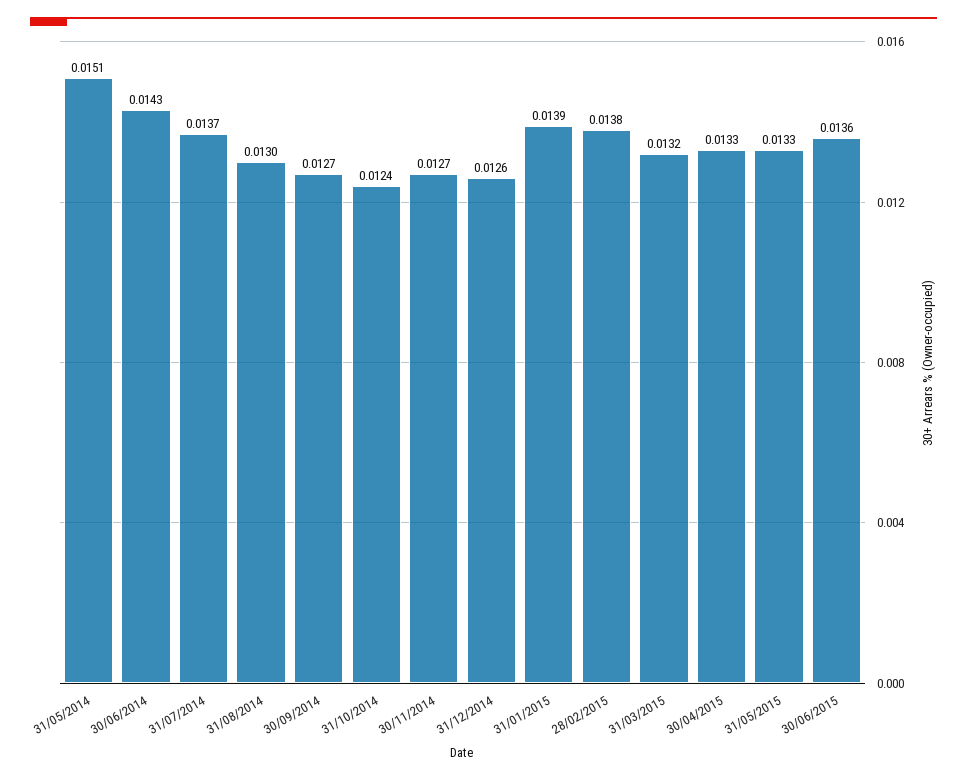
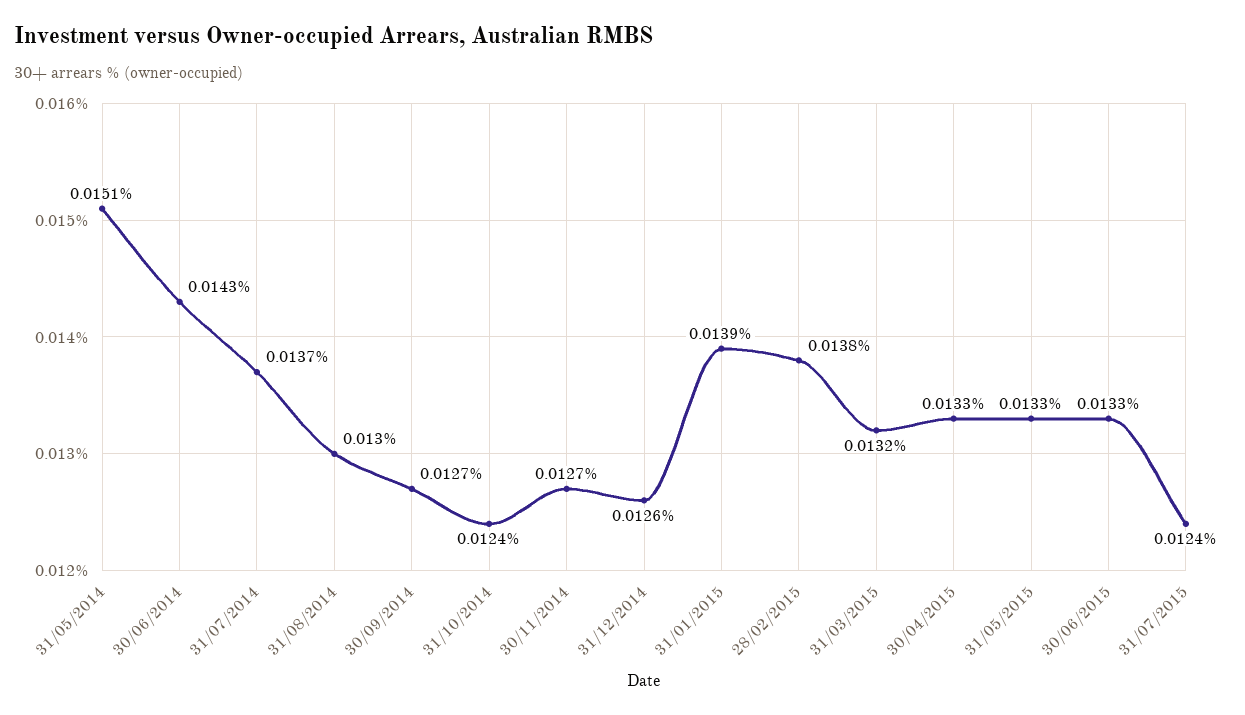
30/06/2015: 0.0136 -> 0.0133
31/07/2015: none -> 0.0124

